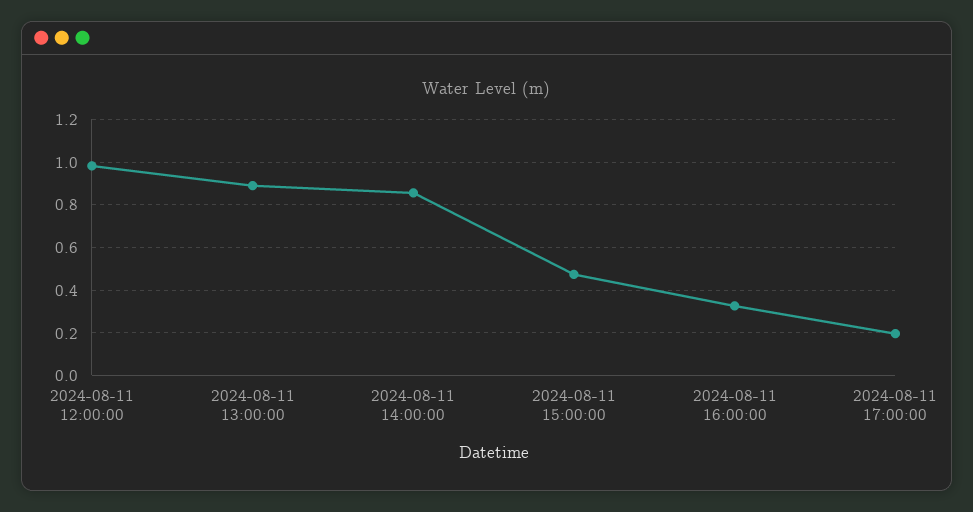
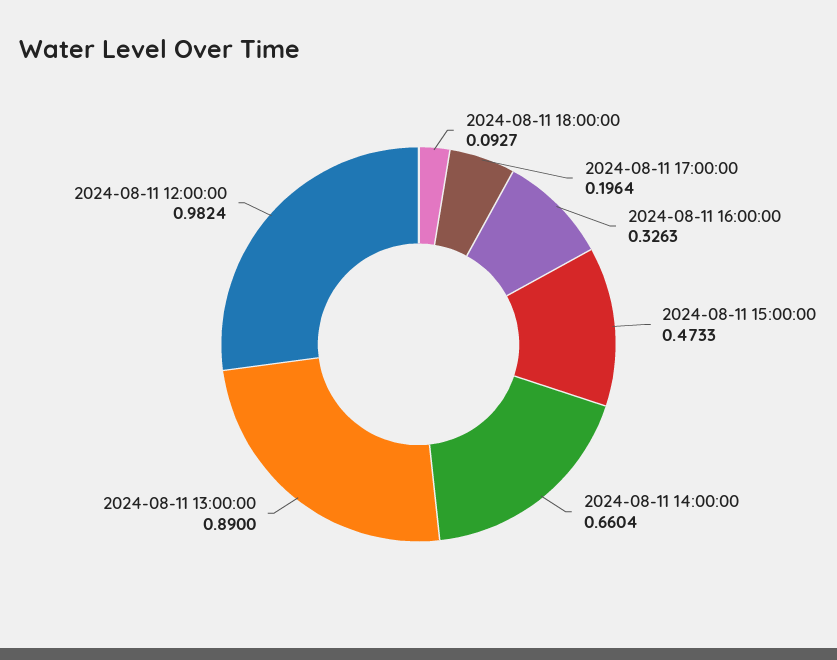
2024-08-11 14:00:00: 0.85 -> 0.6604
2024-08-11 18:00:00: none -> 0.0927

